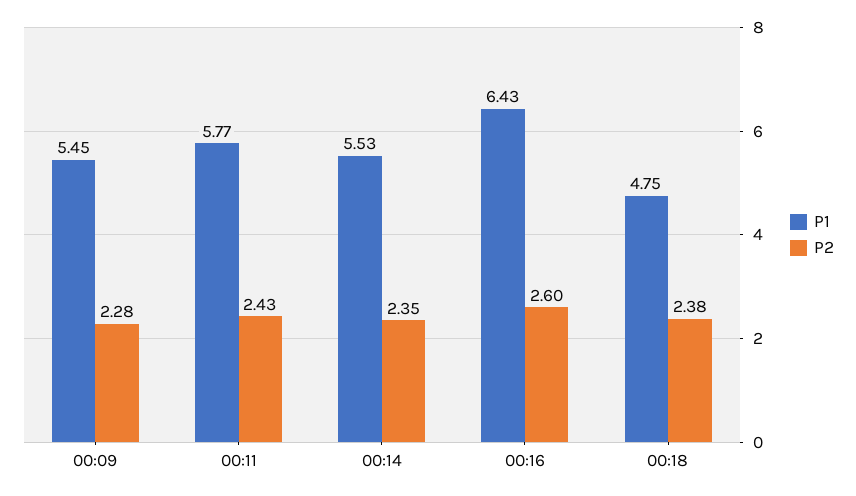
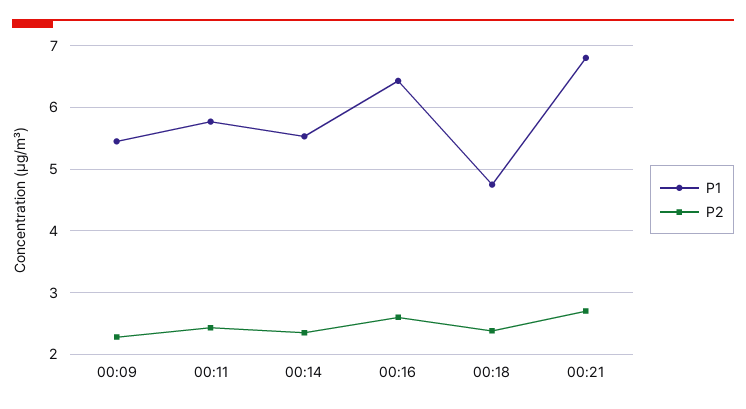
P1, 00:21: none -> 6.8
P2, 00:21: none -> 2.7

